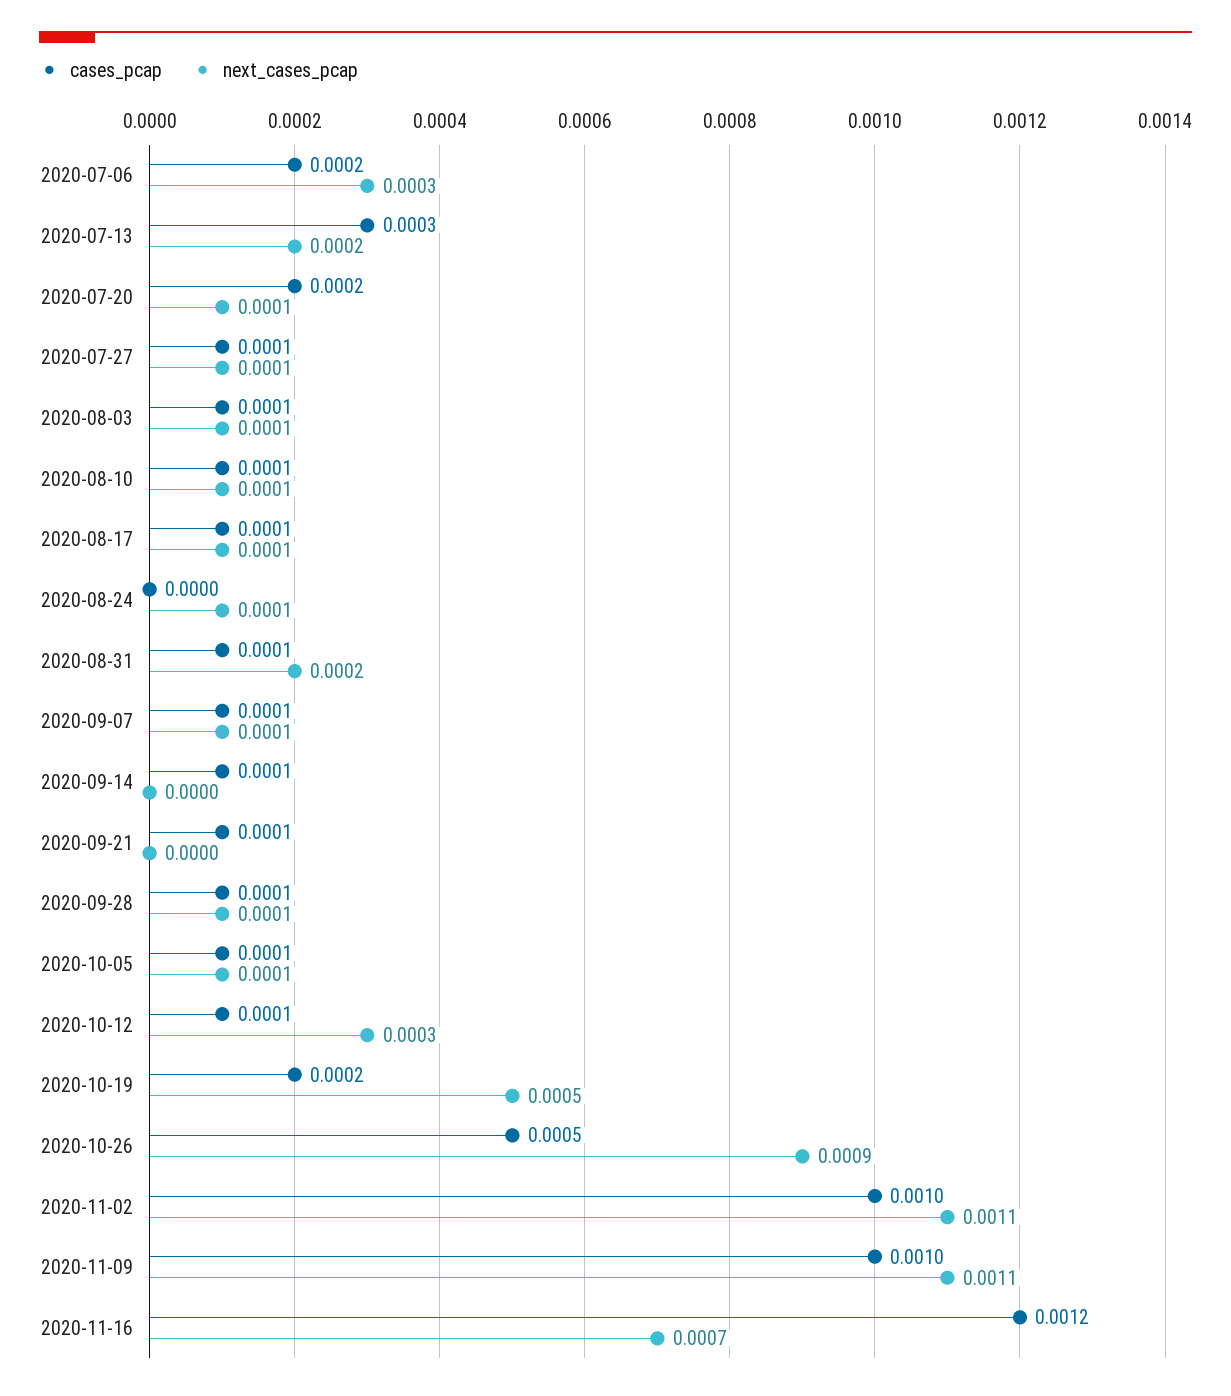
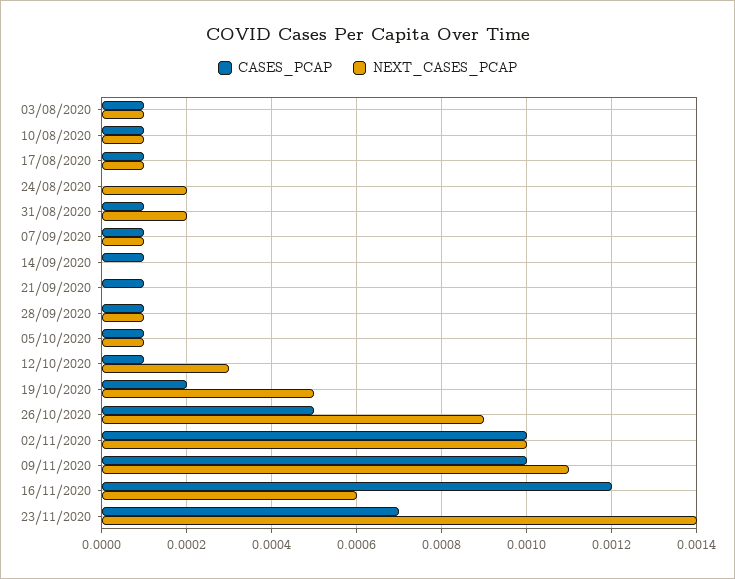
cases_pcap, 2020-07-06: 0.0002 -> none
next_cases_pcap, 2020-07-06: 0.0003 -> none
cases_pcap, 2020-07-13: 0.0003 -> none
next_cases_pcap, 2020-07-13: 0.0002 -> none
cases_pcap, 2020-07-20: 0.0002 -> none
next_cases_pcap, 2020-07-20: 0.0001 -> none
cases_pcap, 2020-07-27: 0.0001 -> none
next_cases_pcap, 2020-07-27: 0.0001 -> none
next_cases_pcap, 2020-08-24: 0.0001 -> 0.0002
next_cases_pcap, 2020-11-02: 0.0011 -> 0.001
next_cases_pcap, 2020-11-16: 0.0007 -> 0.0006
cases_pcap, 23/11/2020: none -> 0.0007
next_cases_pcap, 23/11/2020: none -> 0.0014

